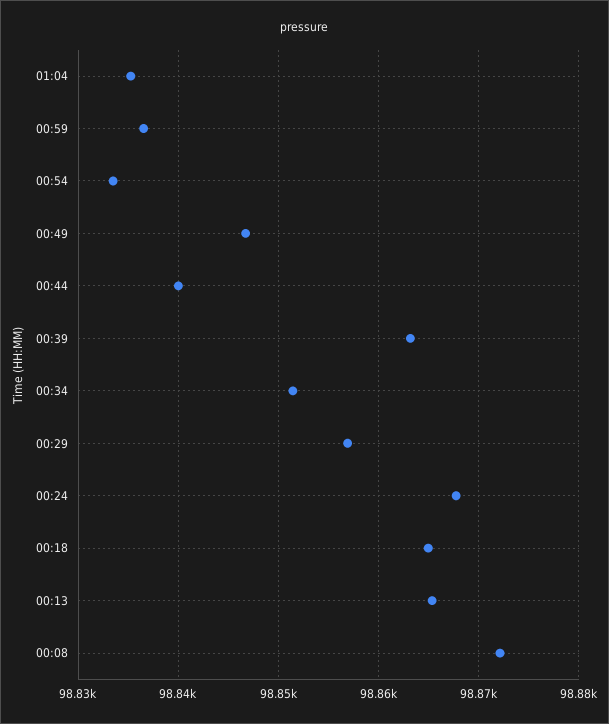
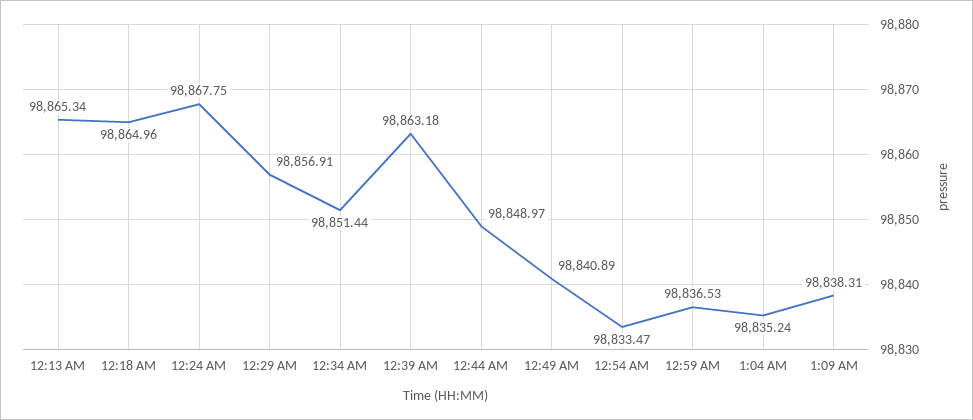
00:49: 98847 -> 98840.89
00:44: 98840 -> 98848.97
00:08: 98872 -> none
1:09 AM: none -> 98838.31

